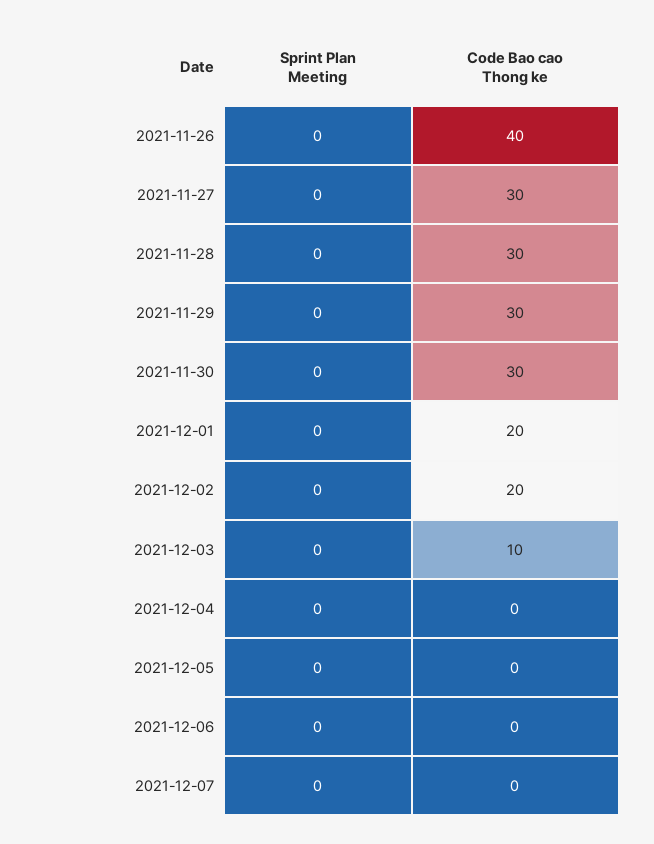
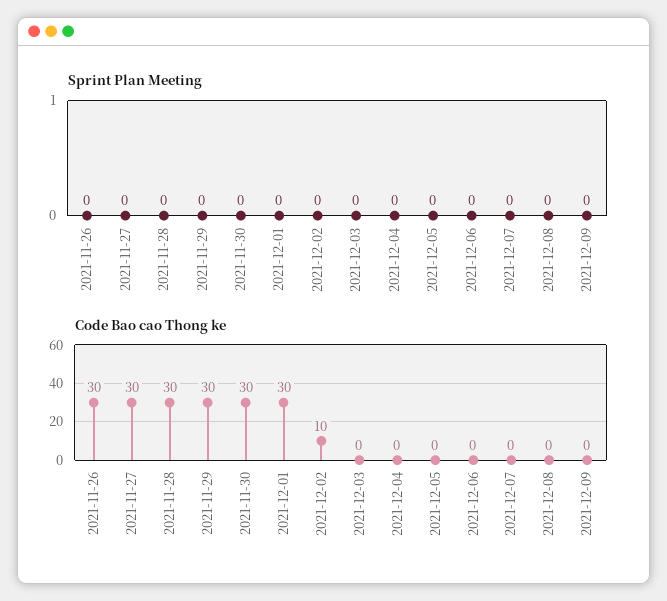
Code Bao cao Thong ke, 2021-11-26: 40 -> 30
Code Bao cao Thong ke, 2021-12-01: 20 -> 30
Code Bao cao Thong ke, 2021-12-02: 20 -> 10
Code Bao cao Thong ke, 2021-12-03: 10 -> 0
Sprint Plan Meeting, 2021-12-08: none -> 0
Sprint Plan Meeting, 2021-12-09: none -> 0
Code Bao cao Thong ke, 2021-12-08: none -> 0
Code Bao cao Thong ke, 2021-12-09: none -> 0

